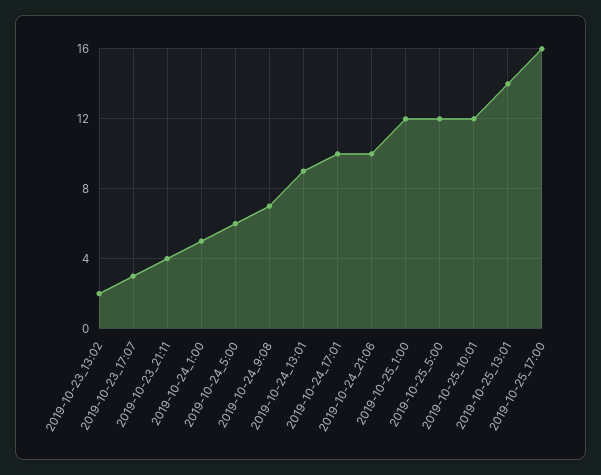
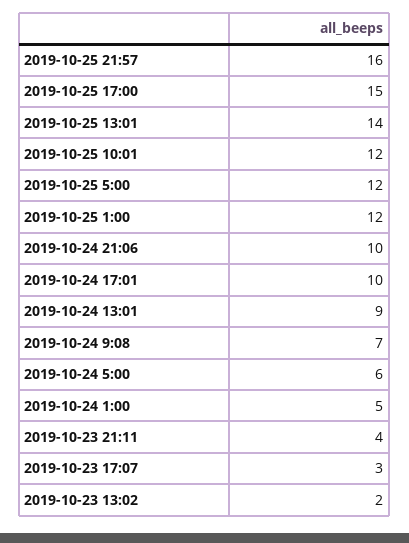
2019-10-25_17:00: 16 -> 15
2019-10-25 21:57: none -> 16

